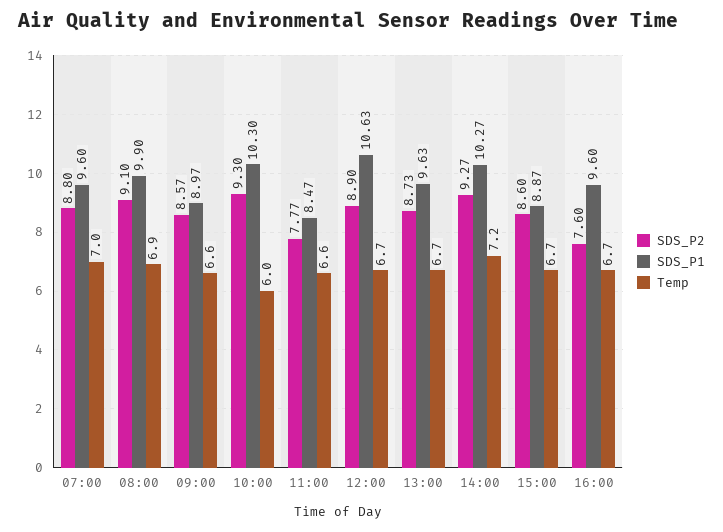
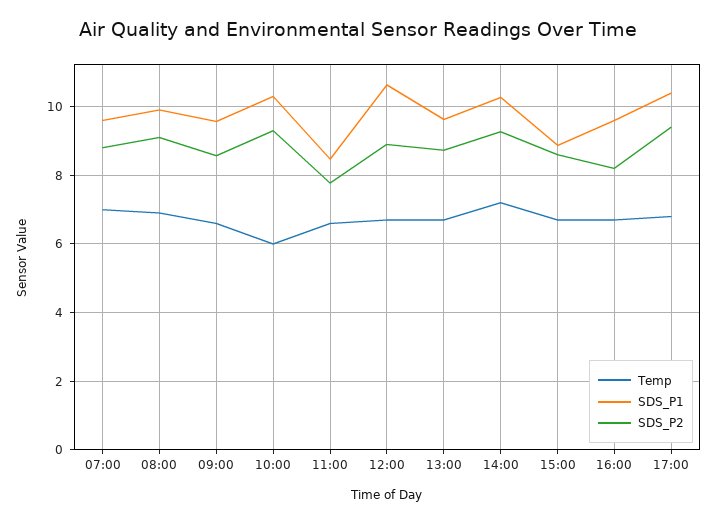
SDS_P1, 09:00: 8.97 -> 9.6
SDS_P2, 16:00: 7.6 -> 8.2
Temp, 17:00: none -> 6.8
SDS_P1, 17:00: none -> 10.4
SDS_P2, 17:00: none -> 9.4

